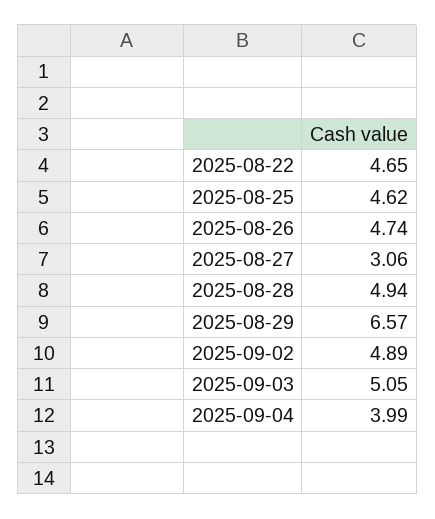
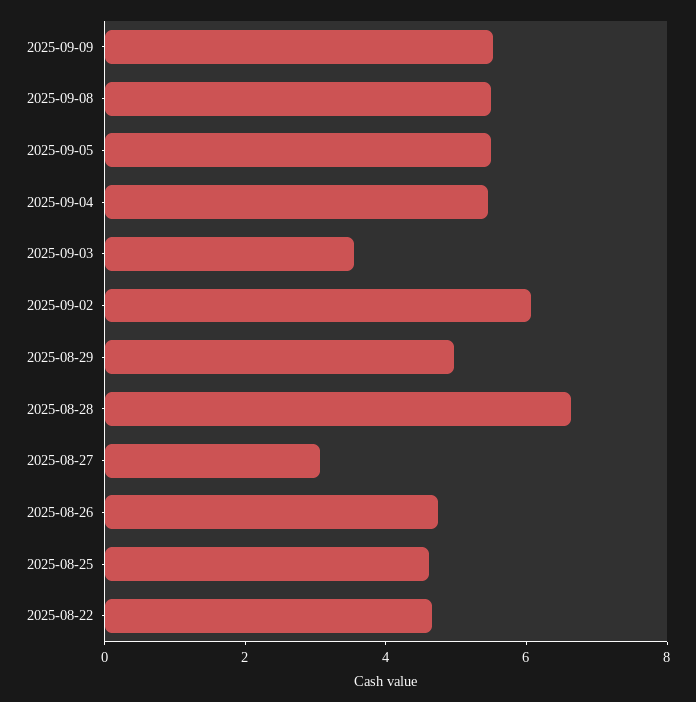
2025-08-28: 4.94 -> 6.5
2025-08-29: 6.57 -> 5
2025-09-02: 4.89 -> 6
2025-09-03: 5.05 -> 3.5
2025-09-04: 3.99 -> 5.5
2025-09-09: none -> 5.5
2025-09-08: none -> 5.5
2025-09-05: none -> 5.5

